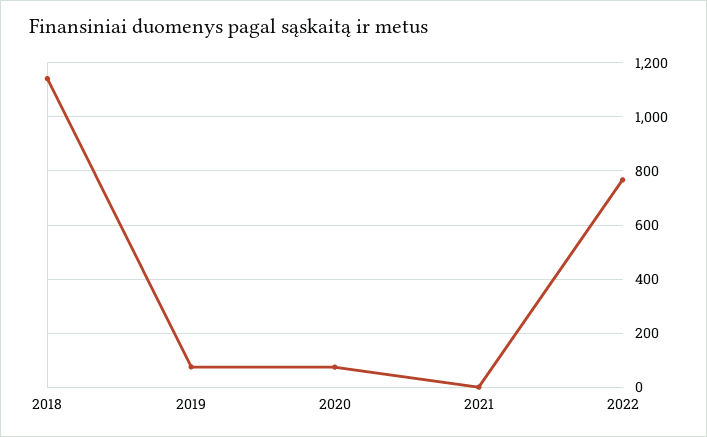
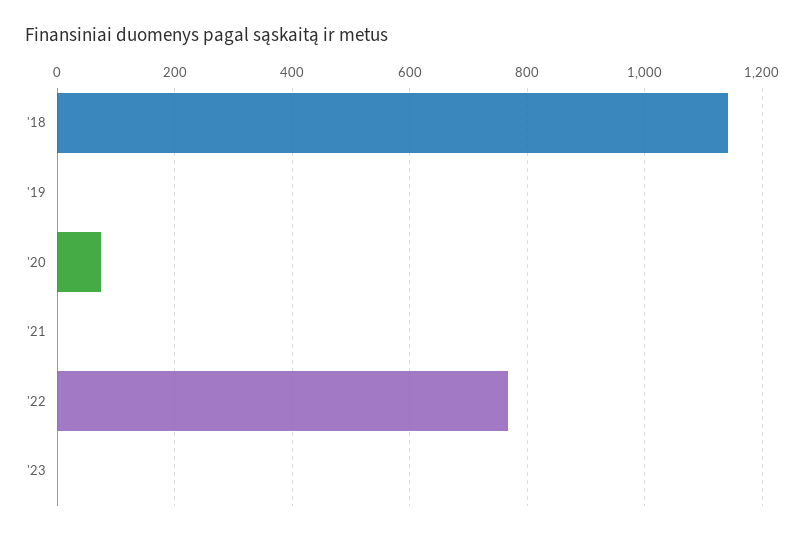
2019: 75 -> 0
'23: none -> 0

